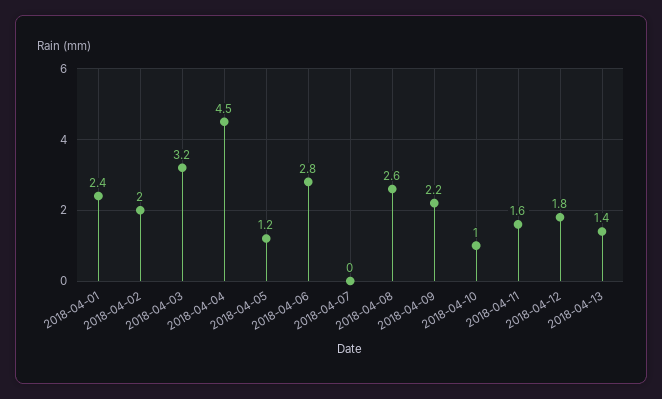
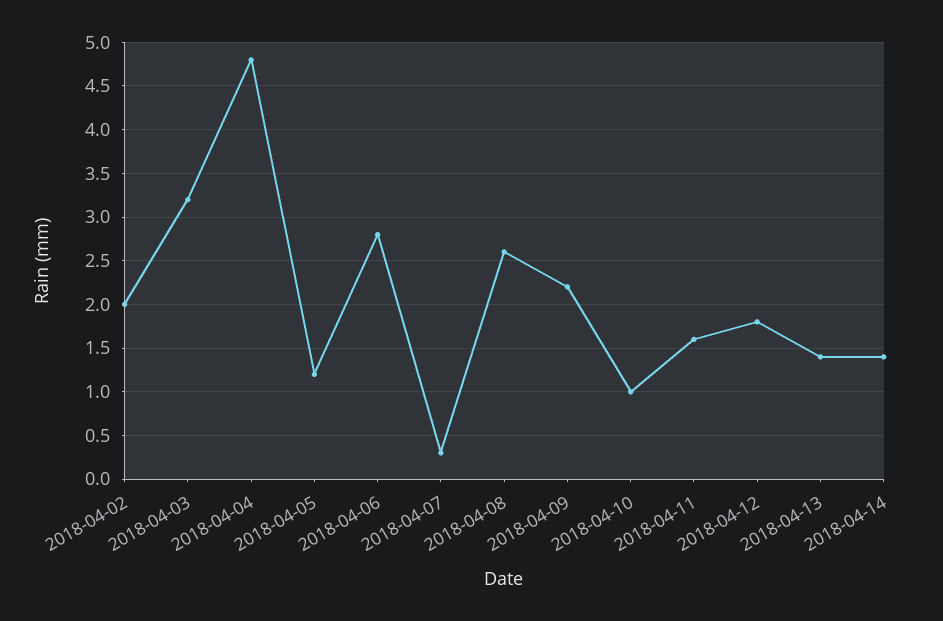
2018-04-01: 2.4 -> none
2018-04-04: 4.5 -> 4.8
2018-04-07: 0 -> 0.3
2018-04-14: none -> 1.4

